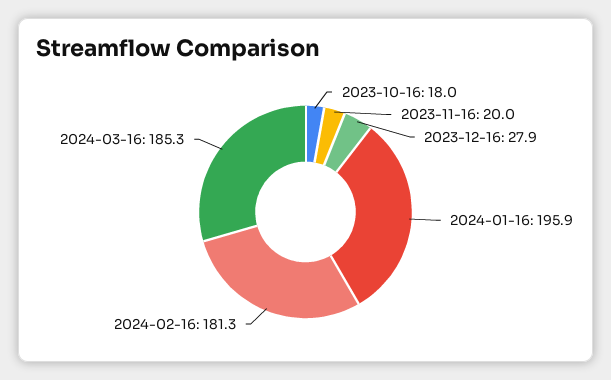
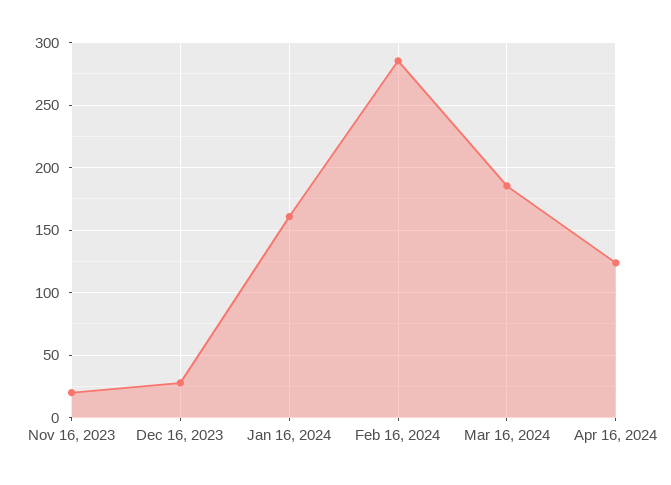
2023-10-16: 18 -> none
2024-01-16: 195.9 -> 160
2024-02-16: 181.3 -> 285
Apr 16, 2024: none -> 125

